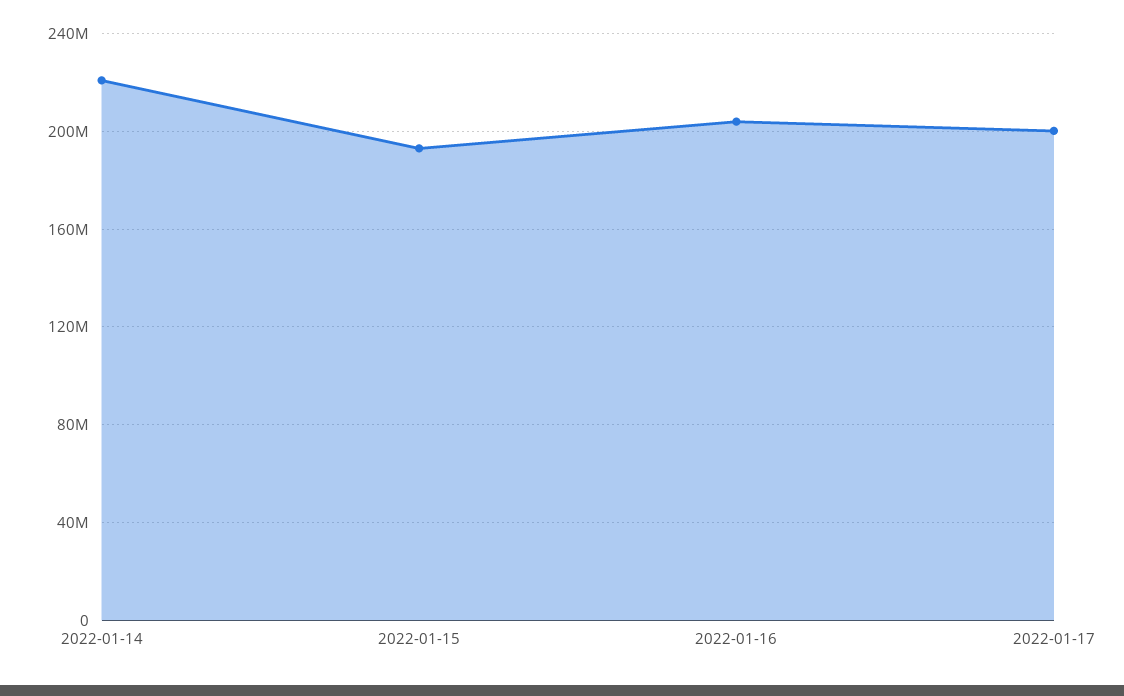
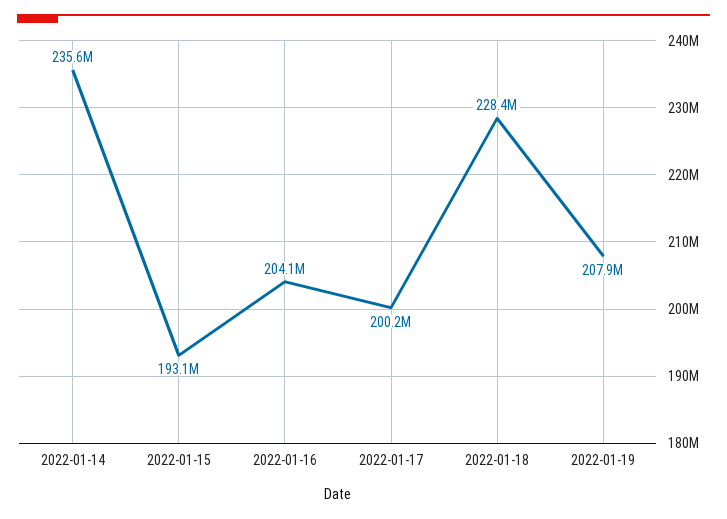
2022-01-14: 220000000 -> 235600000
2022-01-18: none -> 228400000
2022-01-19: none -> 207900000

